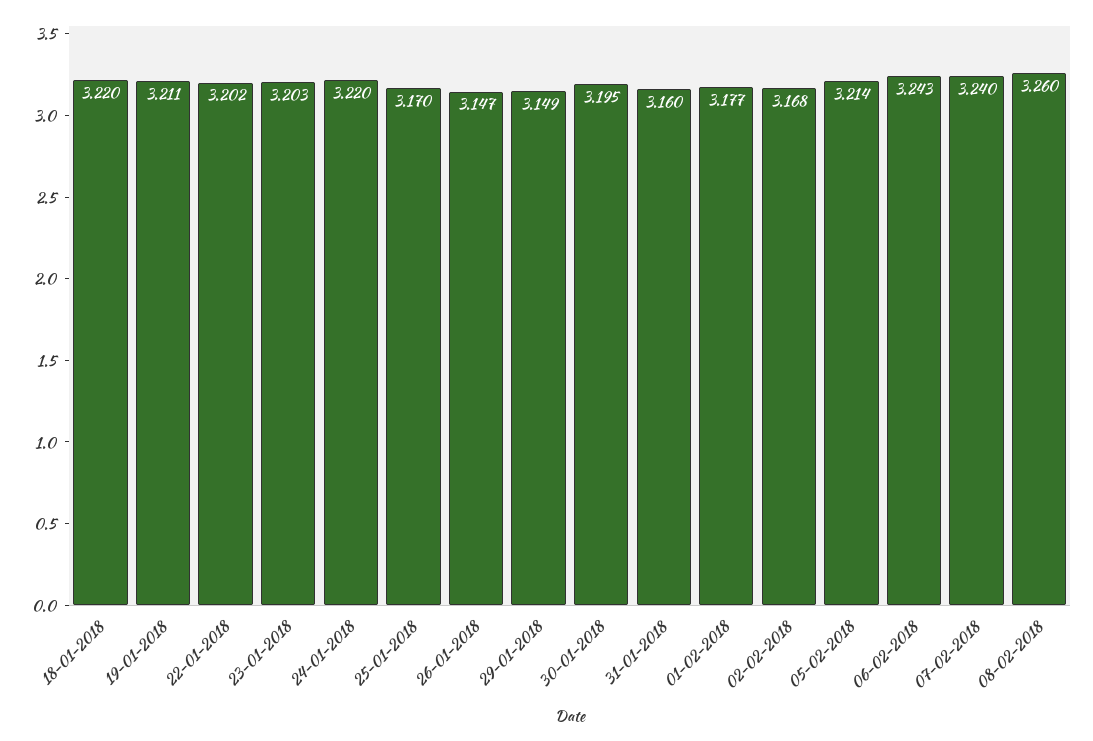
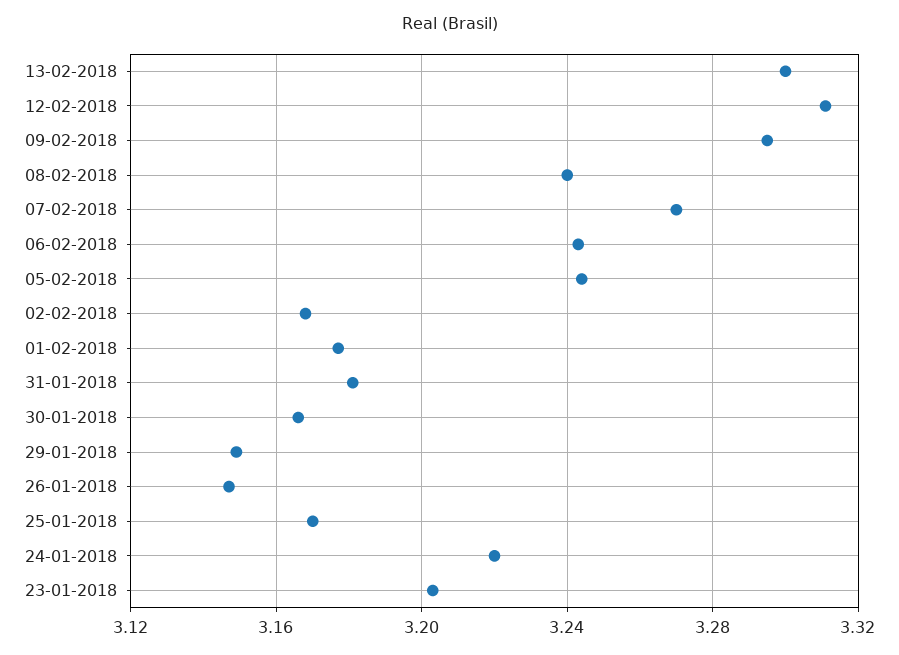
18-01-2018: 3.22 -> none
19-01-2018: 3.211 -> none
22-01-2018: 3.202 -> none
30-01-2018: 3.195 -> 3.165
31-01-2018: 3.16 -> 3.18
05-02-2018: 3.214 -> 3.245
07-02-2018: 3.24 -> 3.27
08-02-2018: 3.26 -> 3.24
13-02-2018: none -> 3.3
12-02-2018: none -> 3.31
09-02-2018: none -> 3.295

